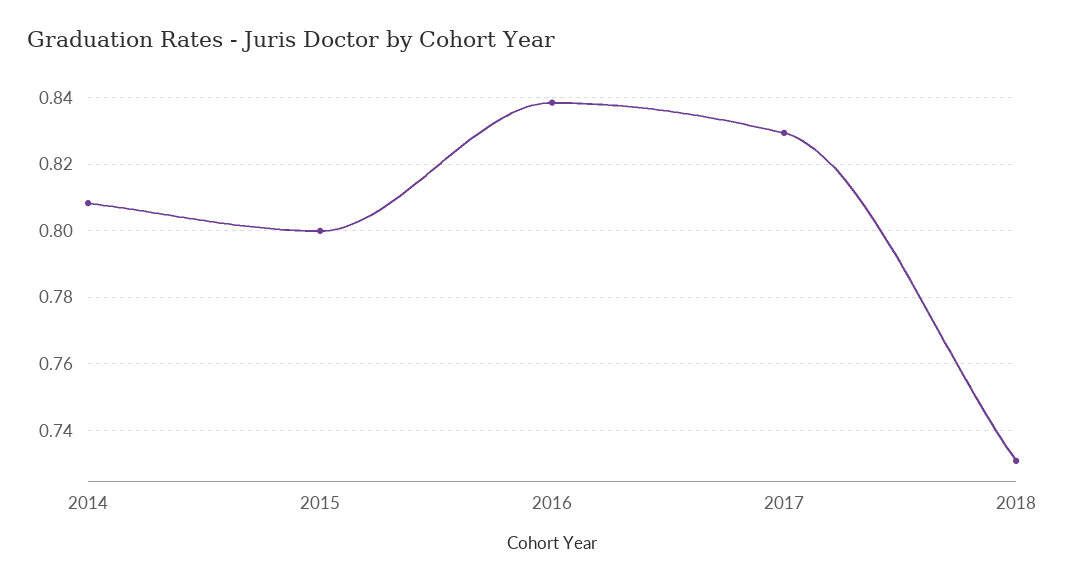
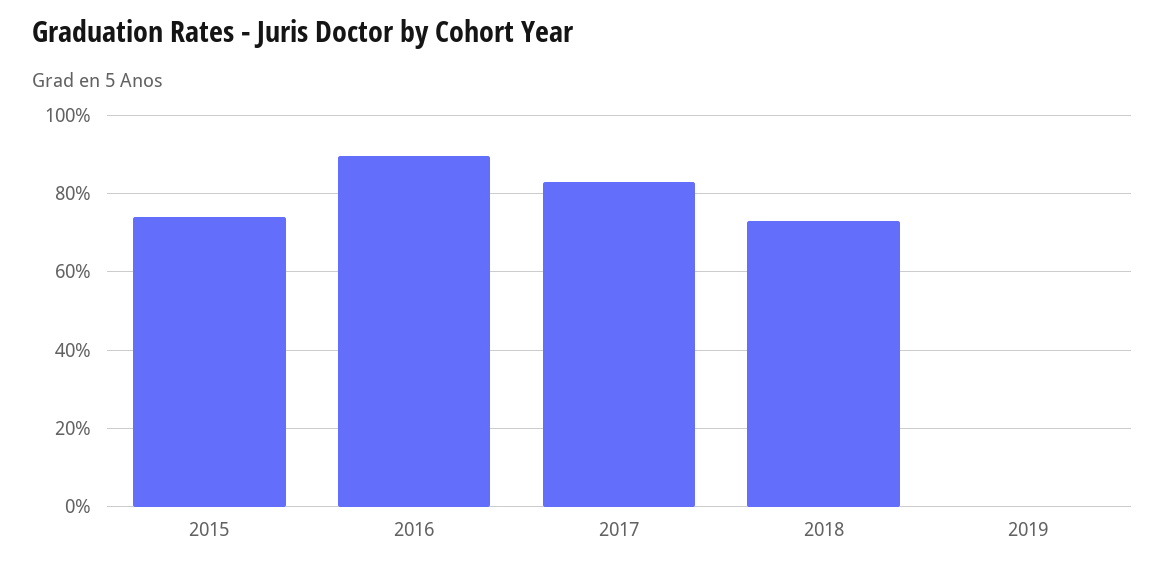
2014: 0.808 -> none
2015: 0.8 -> 0.74
2016: 0.838 -> 0.9
2019: none -> 0

